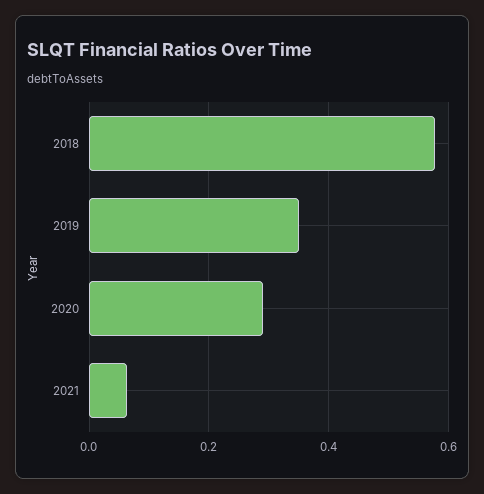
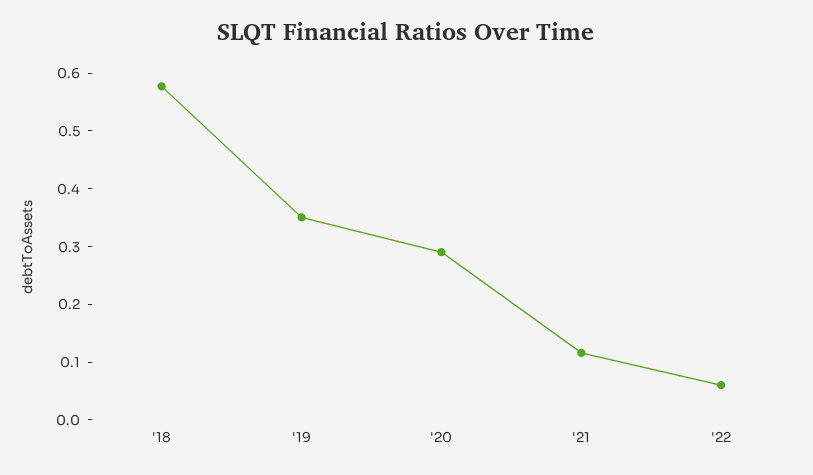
2021: 0.06 -> 0.12
'22: none -> 0.06

